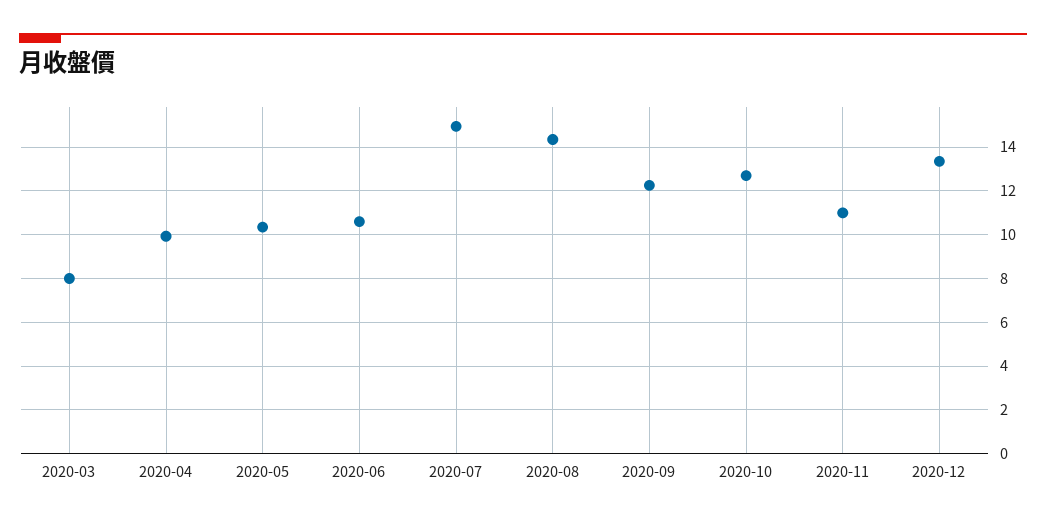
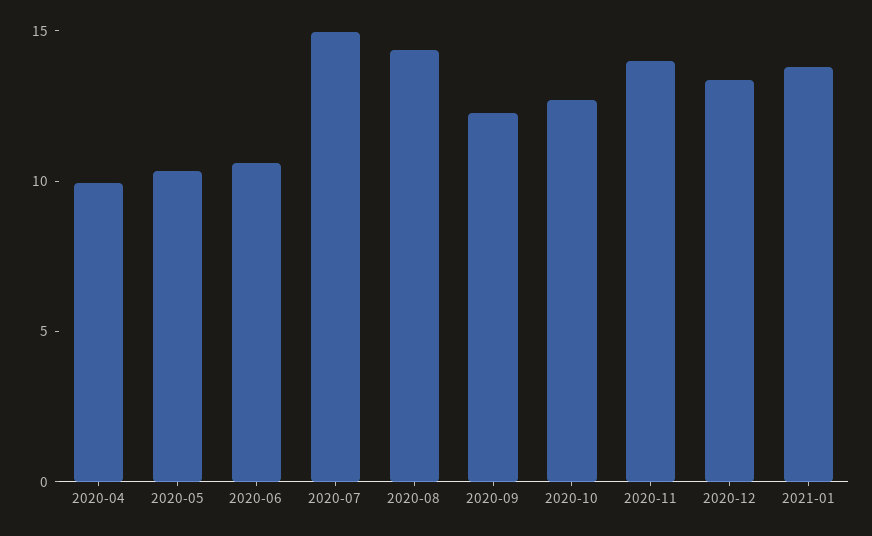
2020-03: 8 -> none
2020-11: 11 -> 14
2021-01: none -> 14

